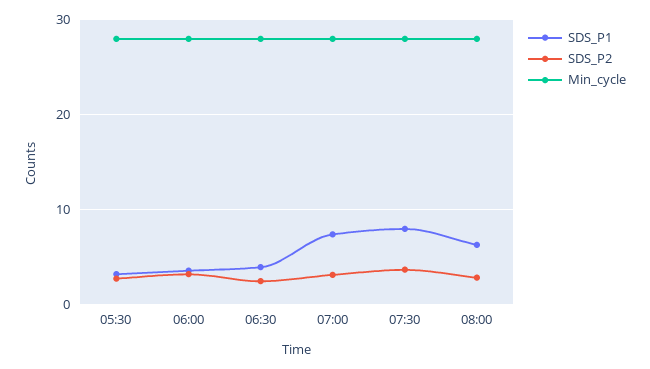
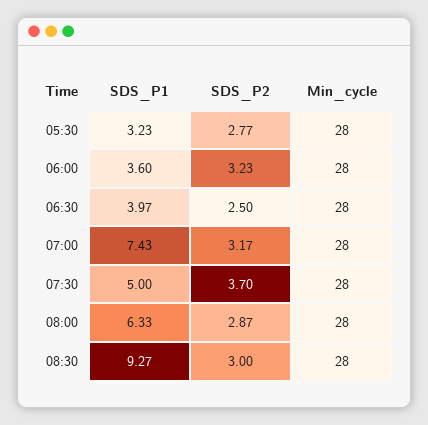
SDS_P1, 07:30: 8 -> 5
SDS_P1, 08:30: none -> 9.27
SDS_P2, 08:30: none -> 3
Min_cycle, 08:30: none -> 28

